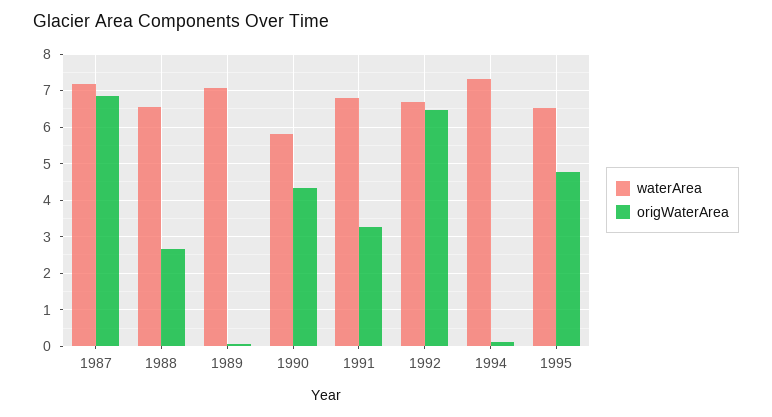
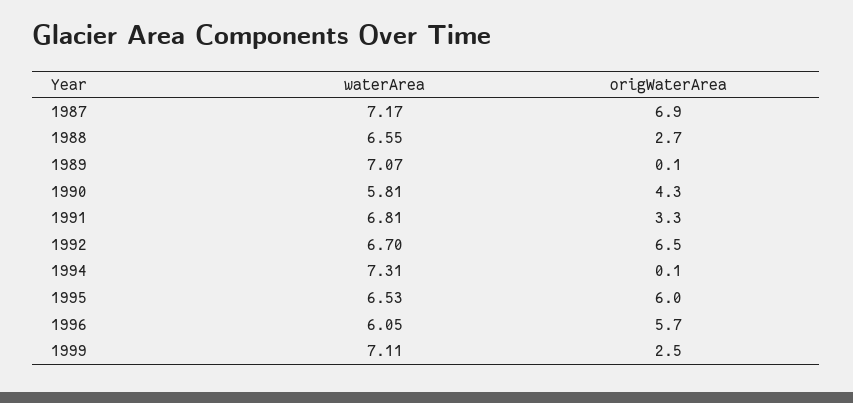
origWaterArea, 1995: 4.8 -> 6
waterArea, 1996: none -> 6.05
origWaterArea, 1996: none -> 5.7
waterArea, 1999: none -> 7.11
origWaterArea, 1999: none -> 2.5

